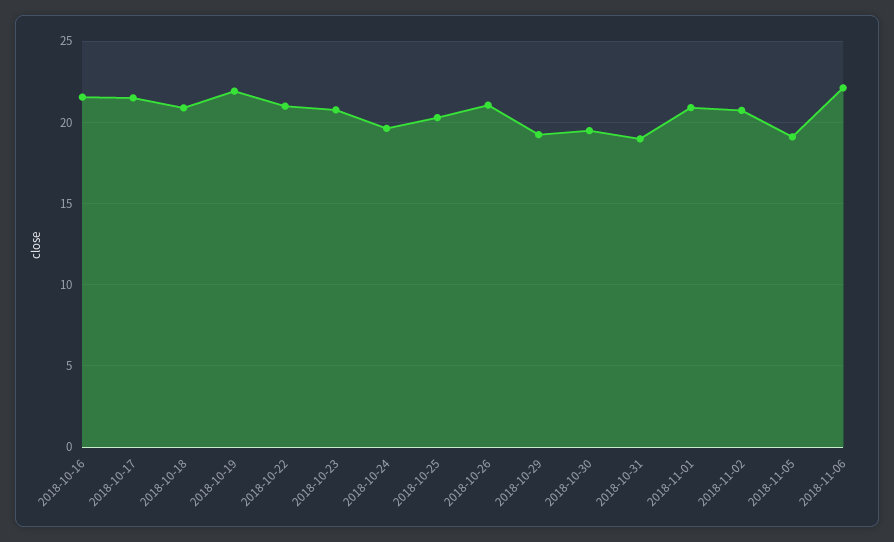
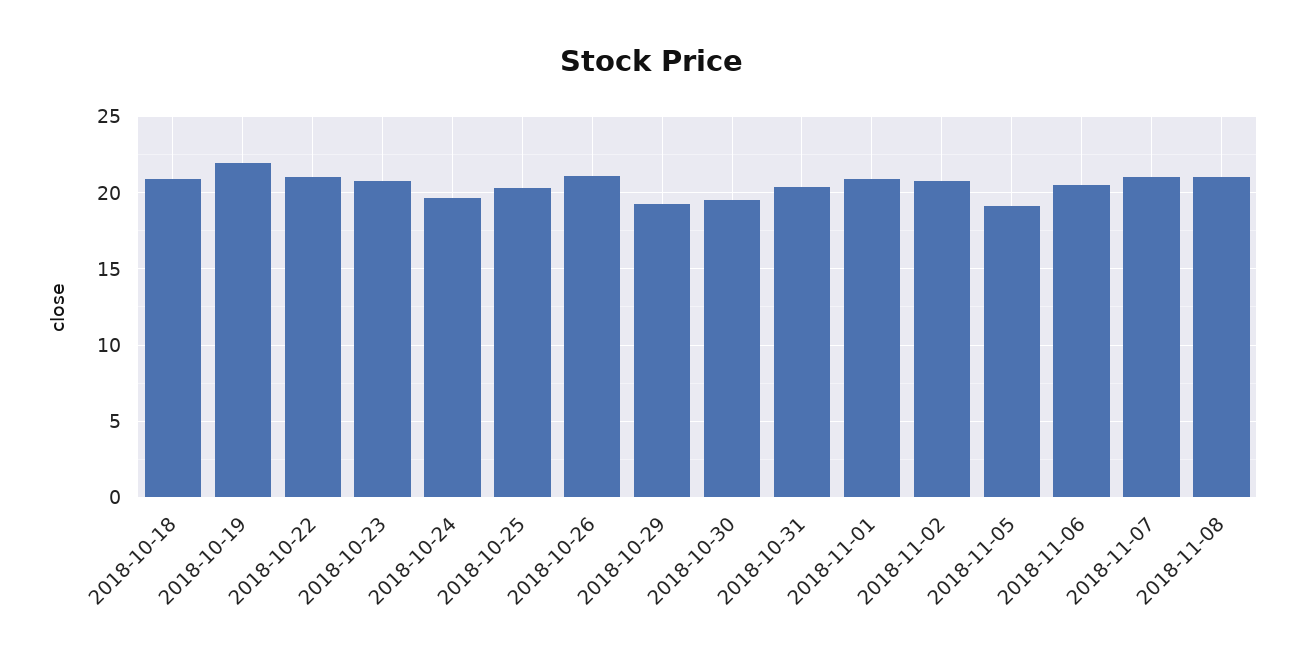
2018-10-16: 21.5 -> none
2018-10-17: 21.5 -> none
2018-10-31: 19 -> 20.5
2018-11-06: 22 -> 20.5
2018-11-07: none -> 21
2018-11-08: none -> 21

